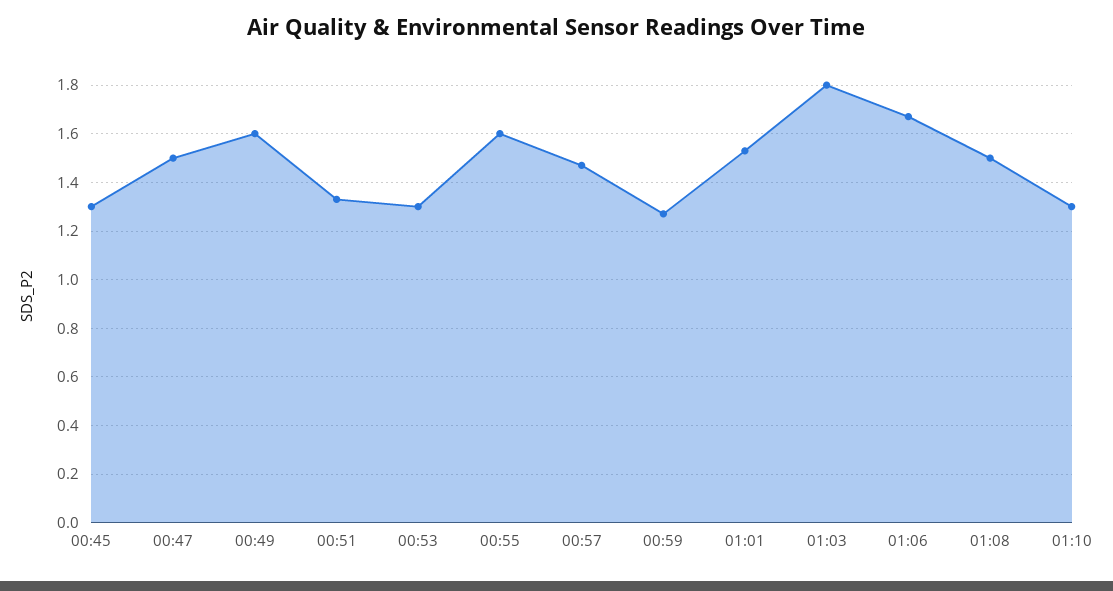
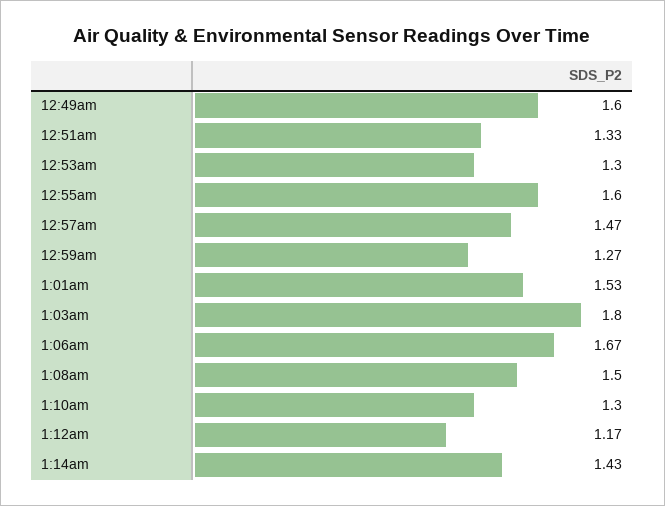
00:45: 1.3 -> none
00:47: 1.5 -> none
1:12am: none -> 1.17
1:14am: none -> 1.43

